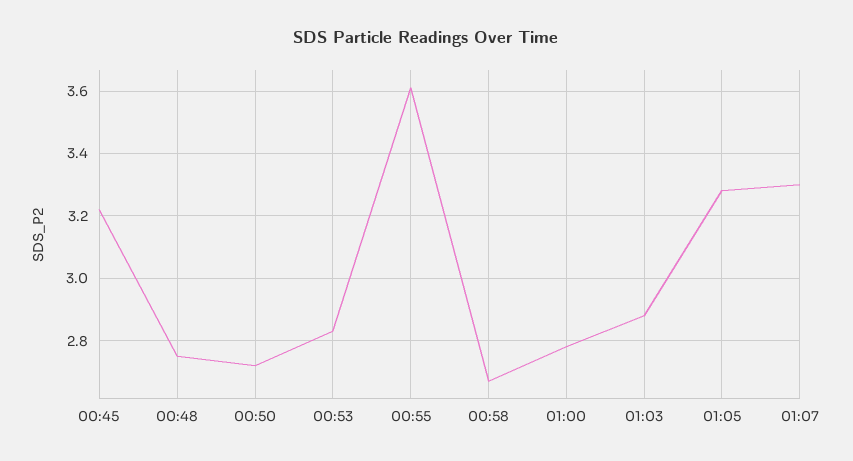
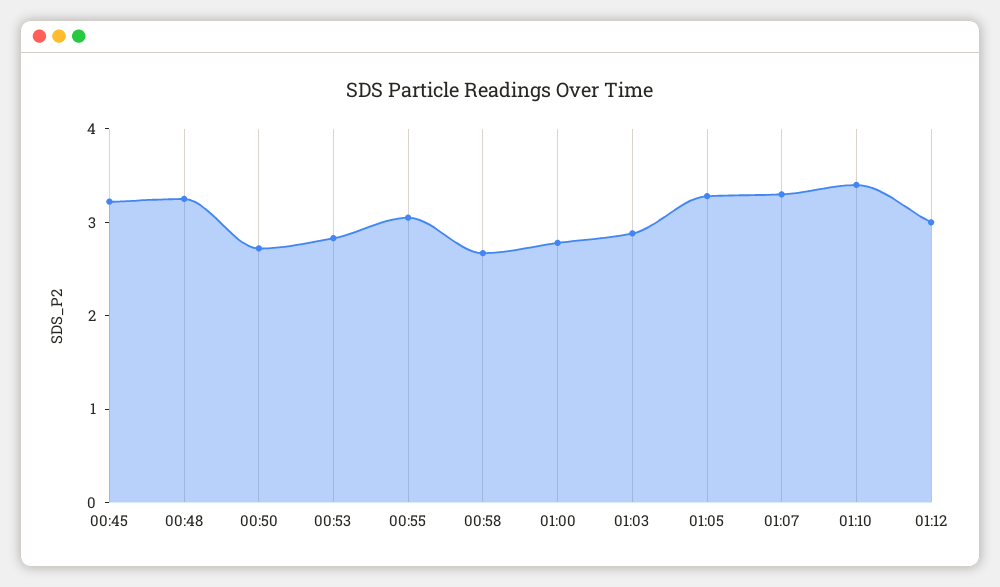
00:48: 2.75 -> 3.2
00:55: 3.6 -> 3
01:10: none -> 3.4
01:12: none -> 3

